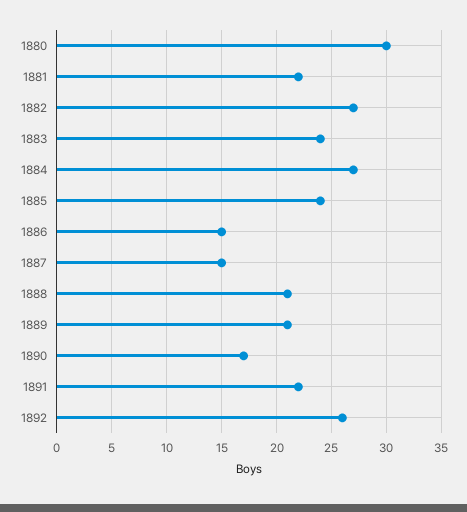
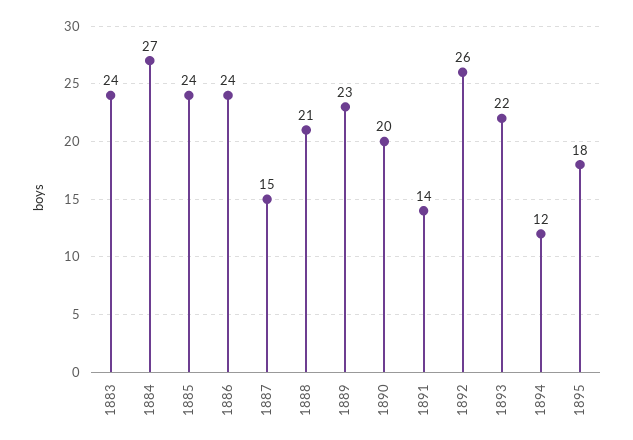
1880: 30 -> none
1881: 22 -> none
1882: 27 -> none
1886: 15 -> 24
1889: 21 -> 23
1890: 17 -> 20
1891: 22 -> 14
1893: none -> 22
1894: none -> 12
1895: none -> 18

